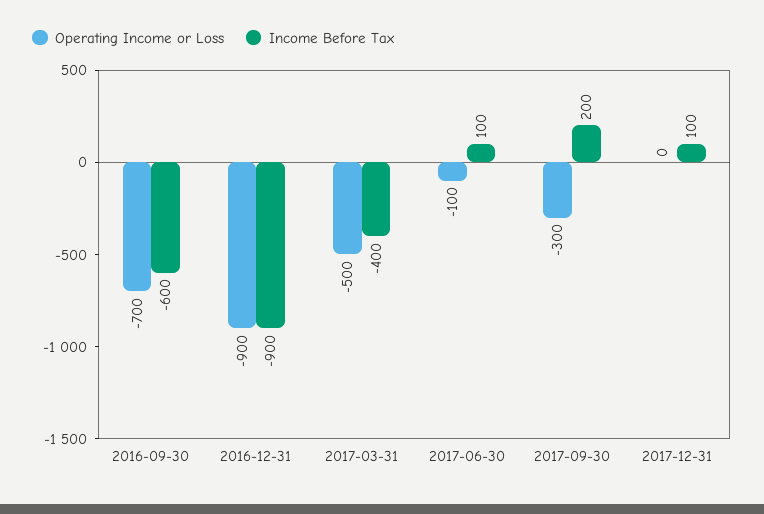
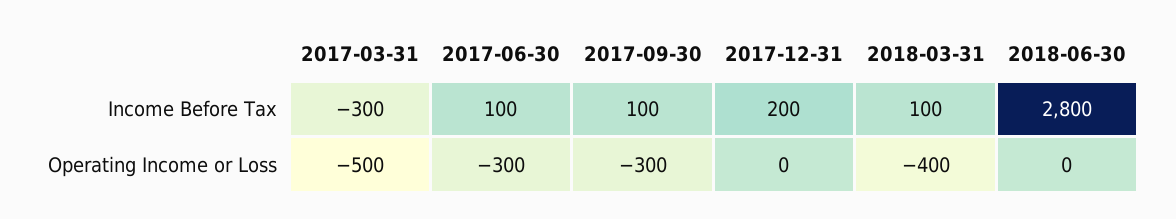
Operating Income or Loss, 2016-09-30: -700 -> none
Income Before Tax, 2016-09-30: -600 -> none
Operating Income or Loss, 2016-12-31: -900 -> none
Income Before Tax, 2016-12-31: -900 -> none
Income Before Tax, 2017-03-31: -400 -> -300
Operating Income or Loss, 2017-06-30: -100 -> -300
Income Before Tax, 2017-09-30: 200 -> 100
Income Before Tax, 2017-12-31: 100 -> 200
Income Before Tax, 2018-03-31: none -> 100
Income Before Tax, 2018-06-30: none -> 2800
Operating Income or Loss, 2018-03-31: none -> -400
Operating Income or Loss, 2018-06-30: none -> 0

